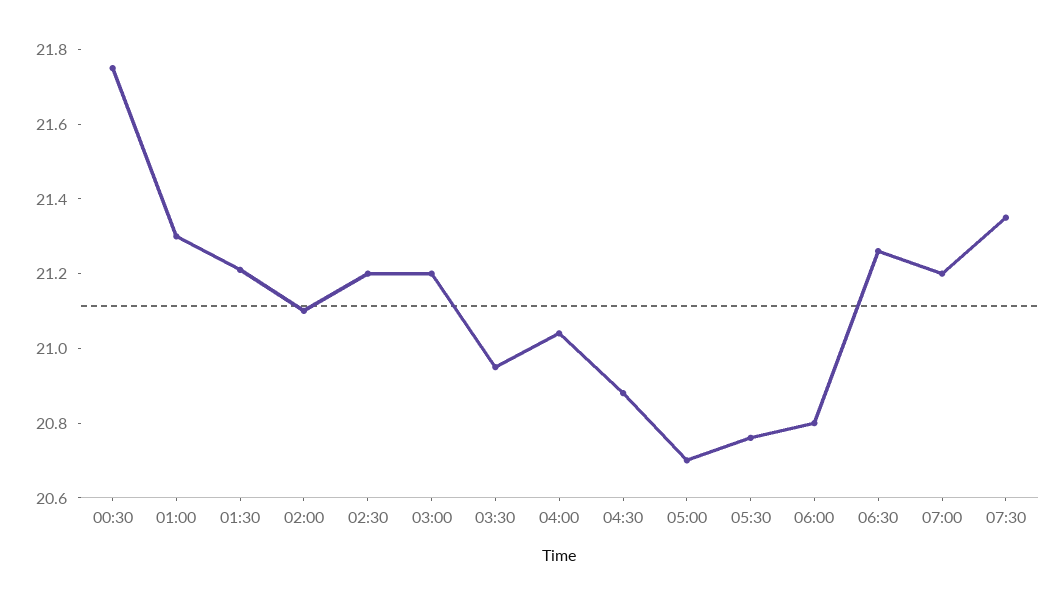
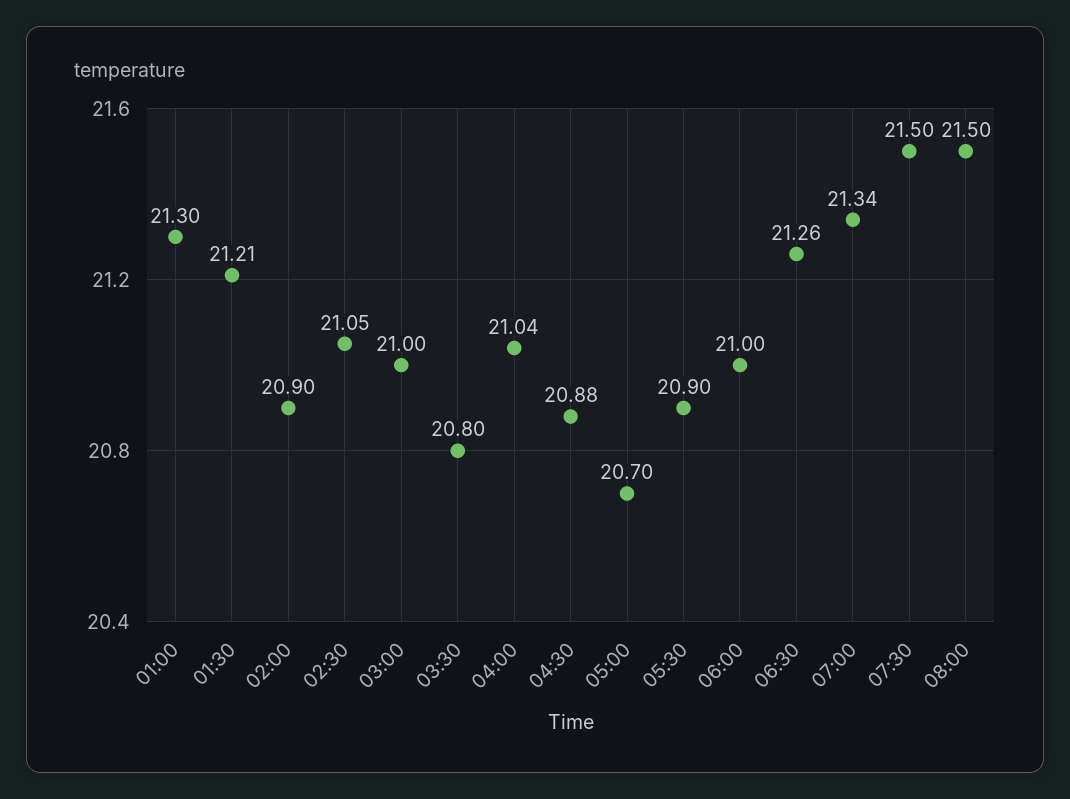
00:30: 21.75 -> none
02:00: 21.1 -> 20.9
02:30: 21.2 -> 21.05
03:00: 21.2 -> 21
03:30: 20.95 -> 20.8
05:30: 20.75 -> 20.9
06:00: 20.8 -> 21
07:00: 21.2 -> 21.34
07:30: 21.35 -> 21.5
08:00: none -> 21.5

